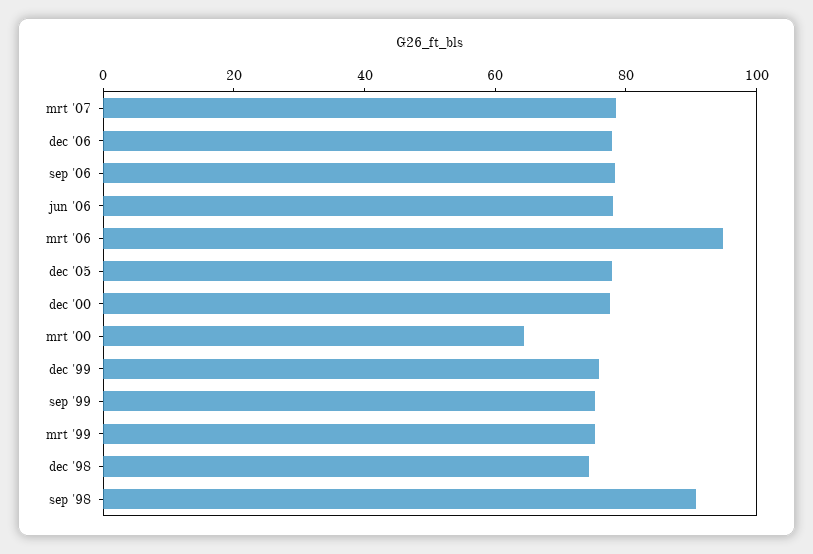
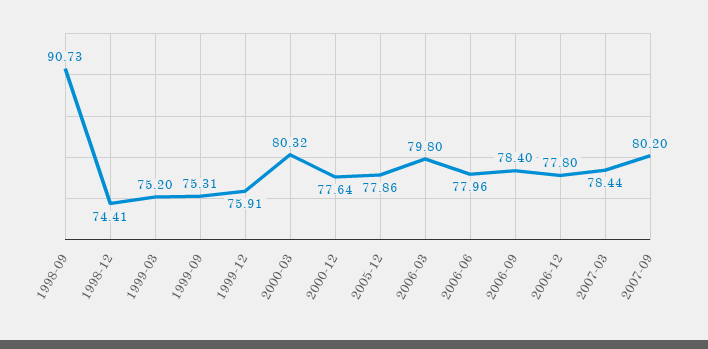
mrt '06: 95 -> 79.8
mrt '00: 65 -> 80.32
2007-09: none -> 80.2

